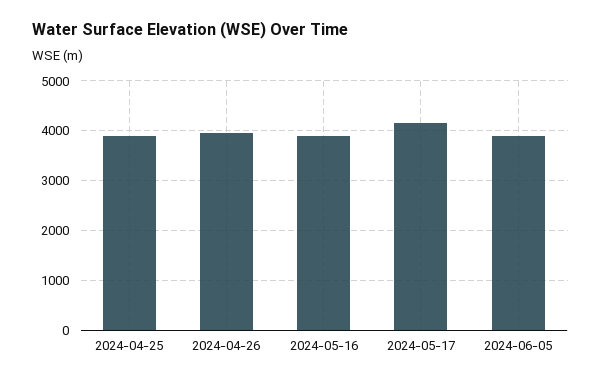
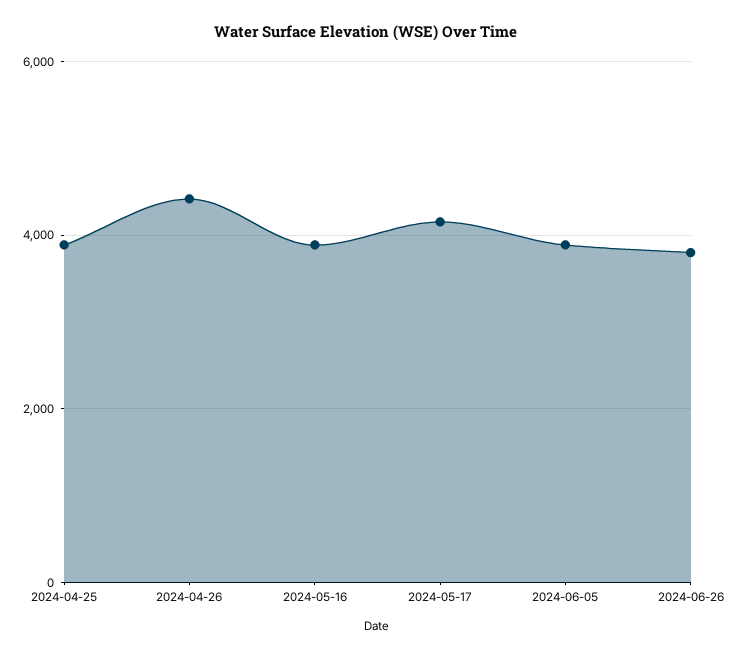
2024-04-26: 4000 -> 4400
2024-06-26: none -> 3800

